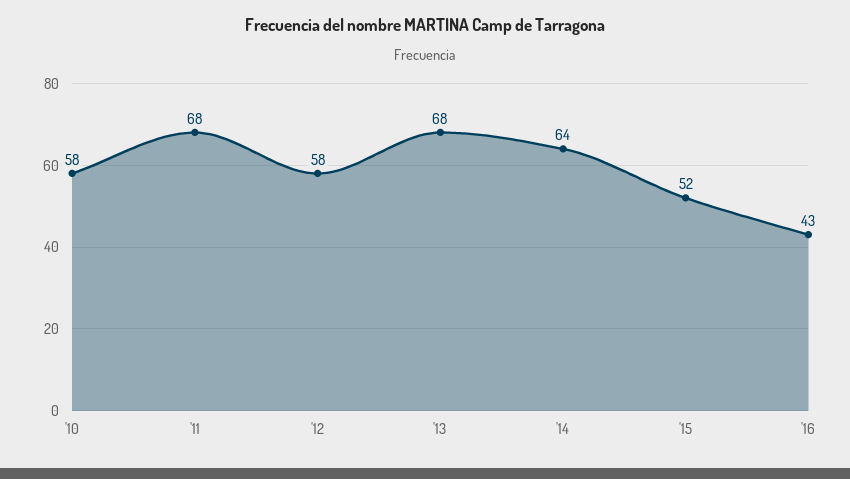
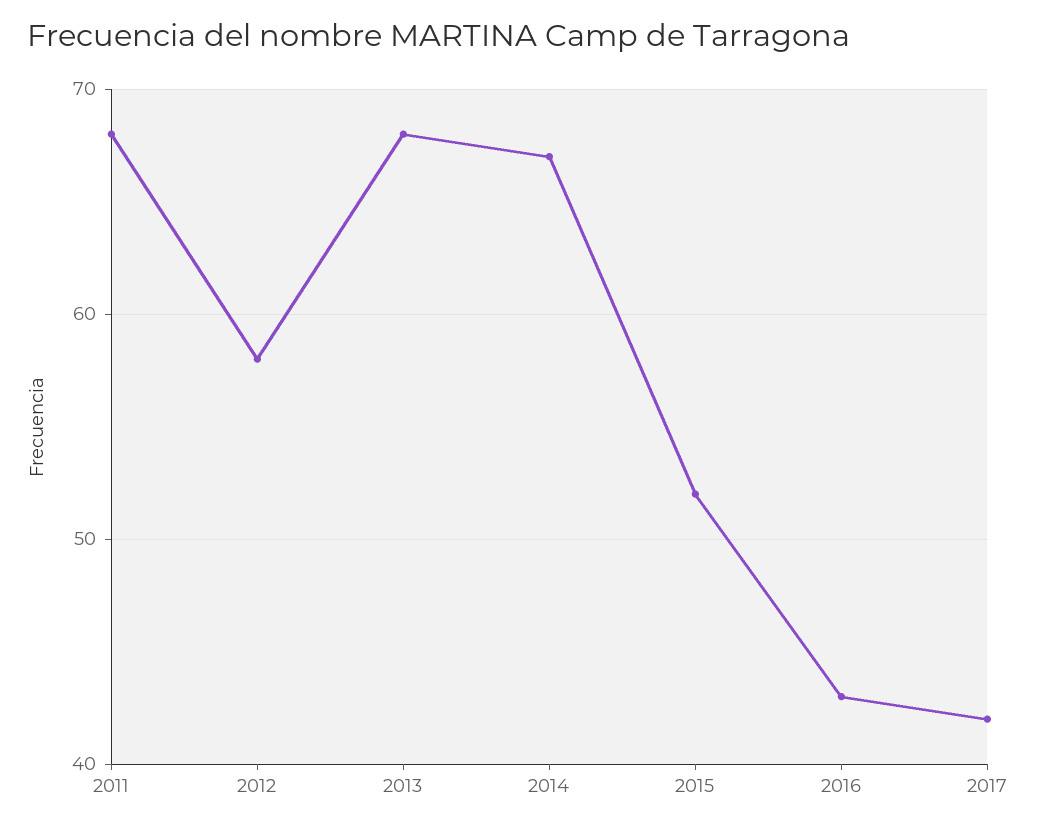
'10: 58 -> none
'14: 64 -> 67
2017: none -> 42

